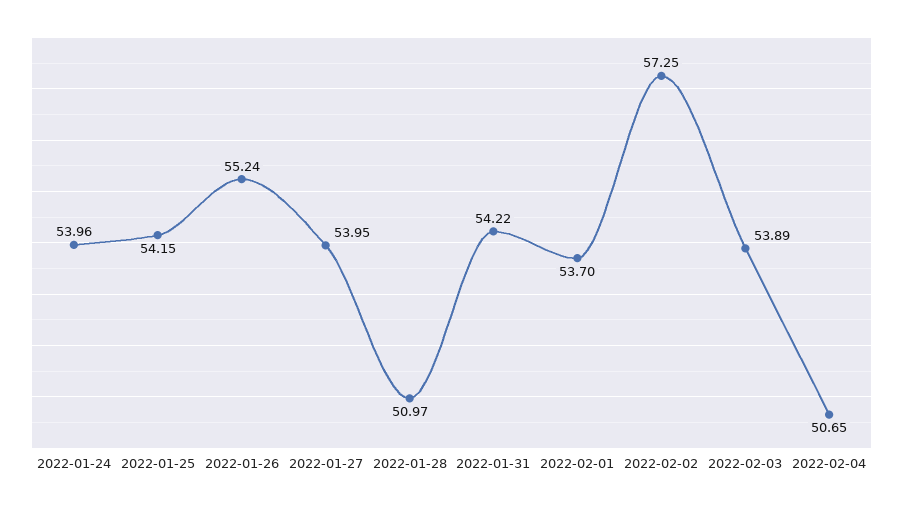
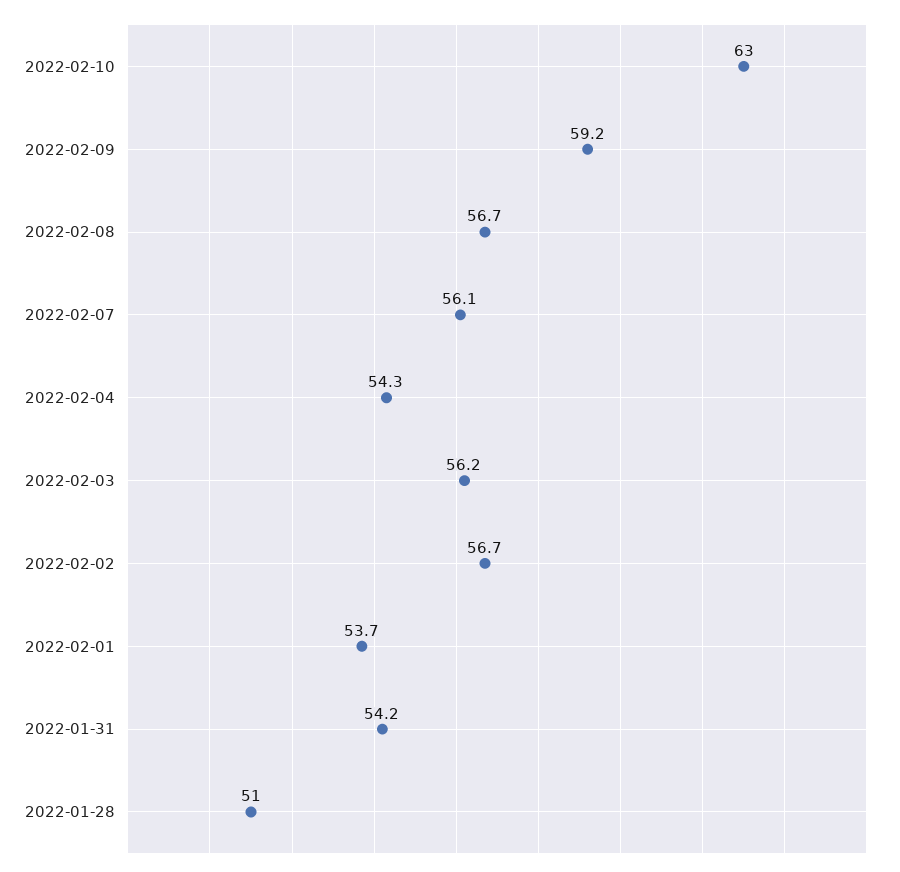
2022-01-24: 53.96 -> none
2022-01-25: 54.15 -> none
2022-01-26: 55.24 -> none
2022-01-27: 53.95 -> none
2022-02-02: 57.25 -> 56.7
2022-02-03: 53.89 -> 56.2
2022-02-04: 50.65 -> 54.3
2022-02-10: none -> 63
2022-02-09: none -> 59.2
2022-02-08: none -> 56.7
2022-02-07: none -> 56.1

